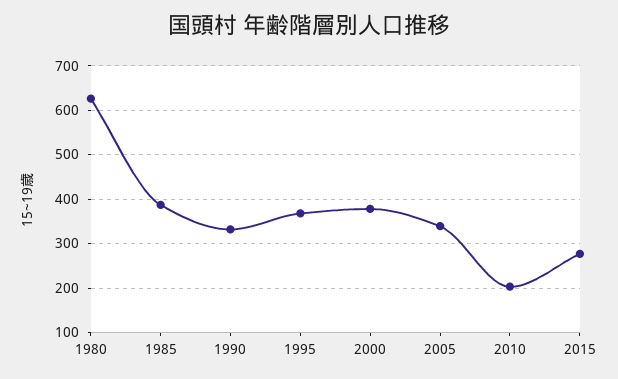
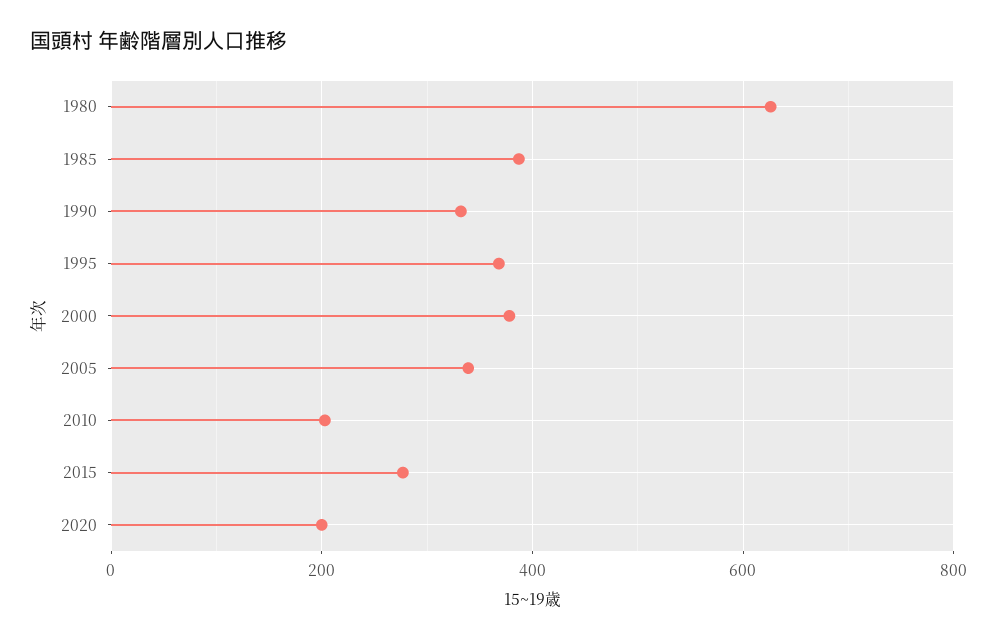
2020: none -> 200

